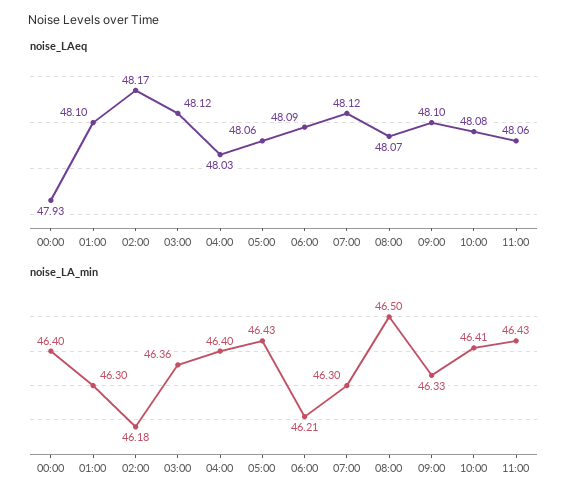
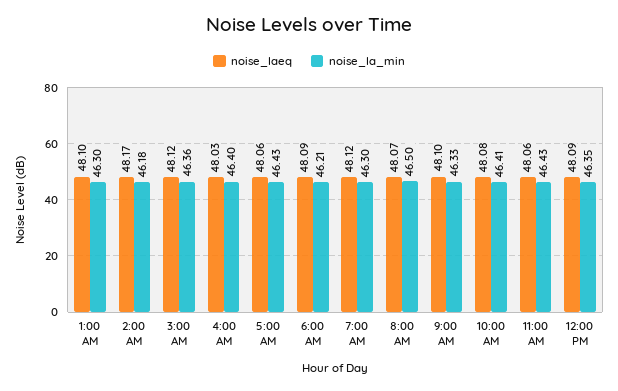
noise_LAeq, 00:00: 47.93 -> none
noise_LA_min, 00:00: 46.4 -> none
noise_LAeq, 12:00 PM: none -> 48.09
noise_LA_min, 12:00 PM: none -> 46.35

